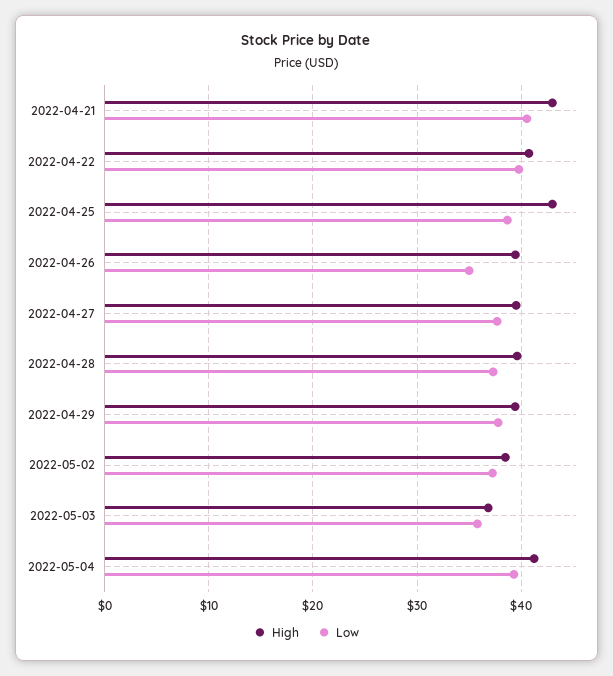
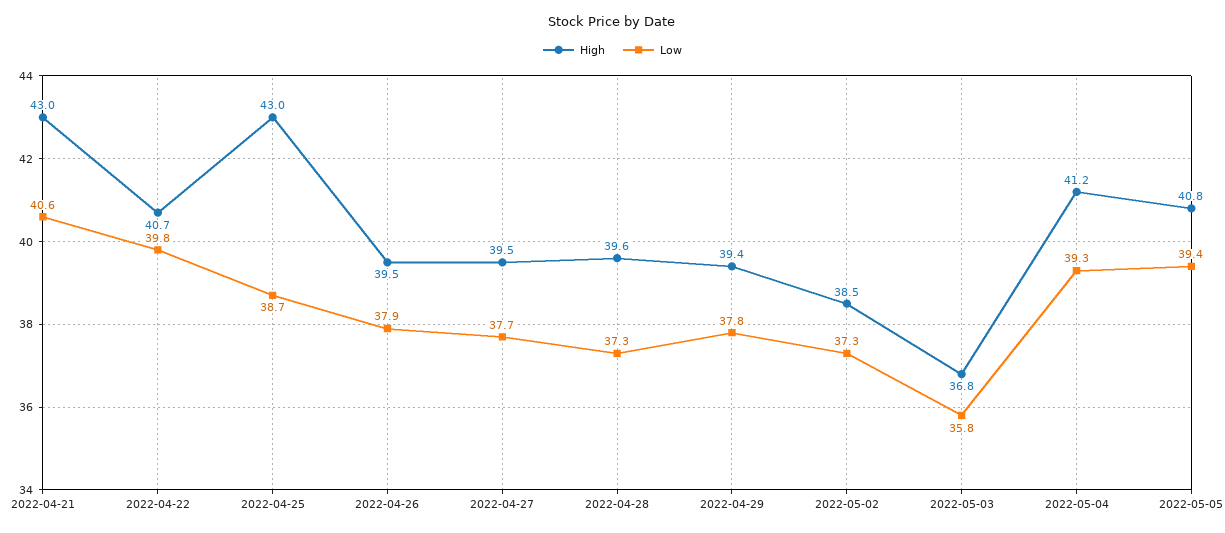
Low, 2022-04-26: 35 -> 37.9
High, 2022-05-05: none -> 40.8
Low, 2022-05-05: none -> 39.4

